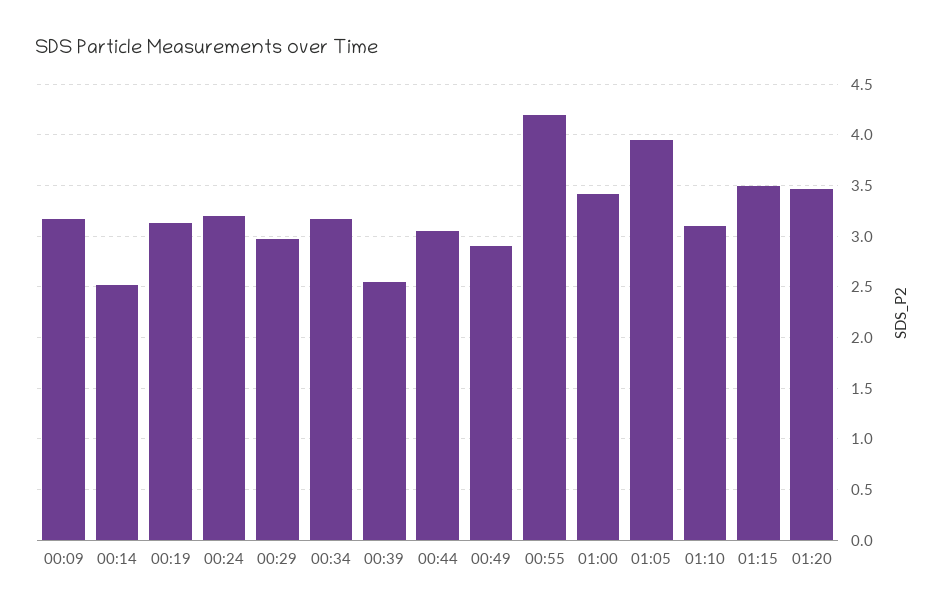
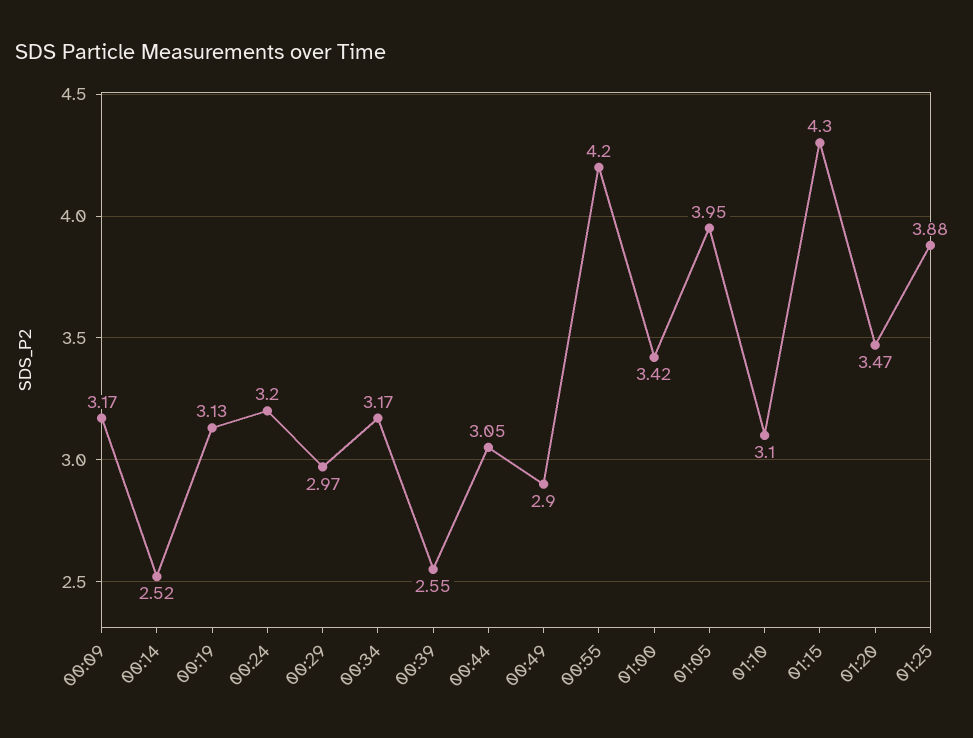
01:15: 3.5 -> 4.3
01:25: none -> 3.88

